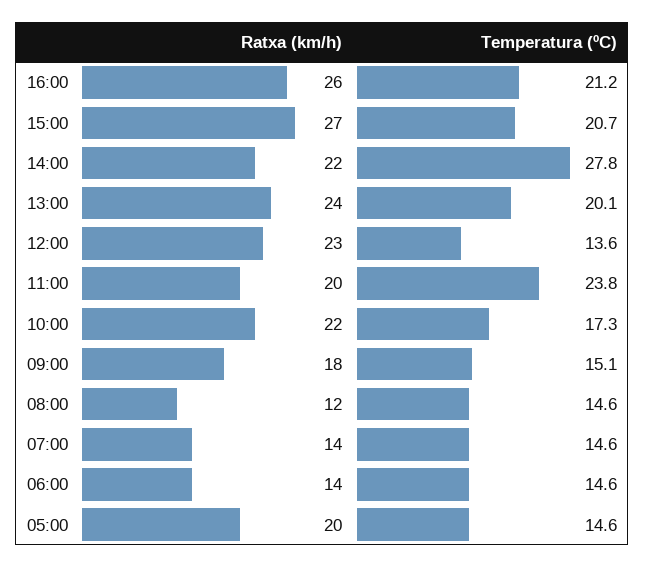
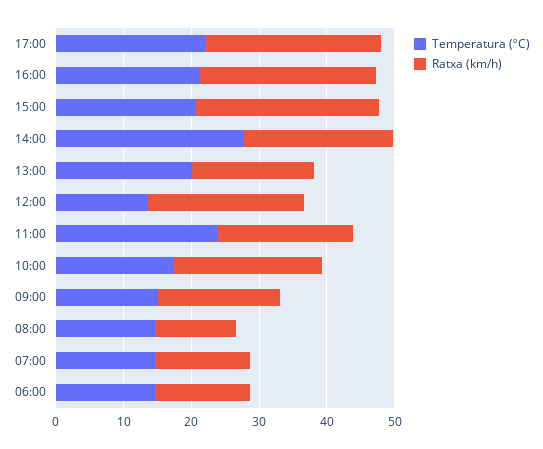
Ratxa (km/h), 13:00: 24 -> 18
Ratxa (km/h), 05:00: 20 -> none
Temperatura (ºC), 05:00: 14.6 -> none
Temperatura (ºC), 17:00: none -> 22
Ratxa (km/h), 17:00: none -> 26

